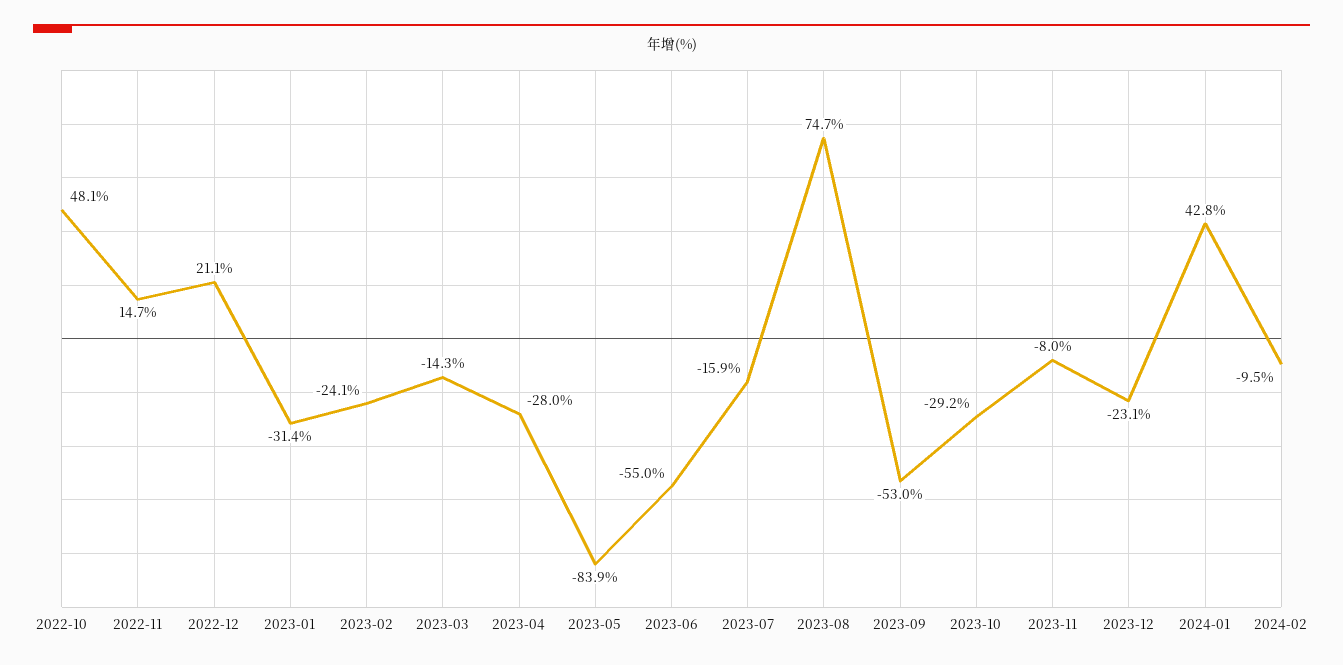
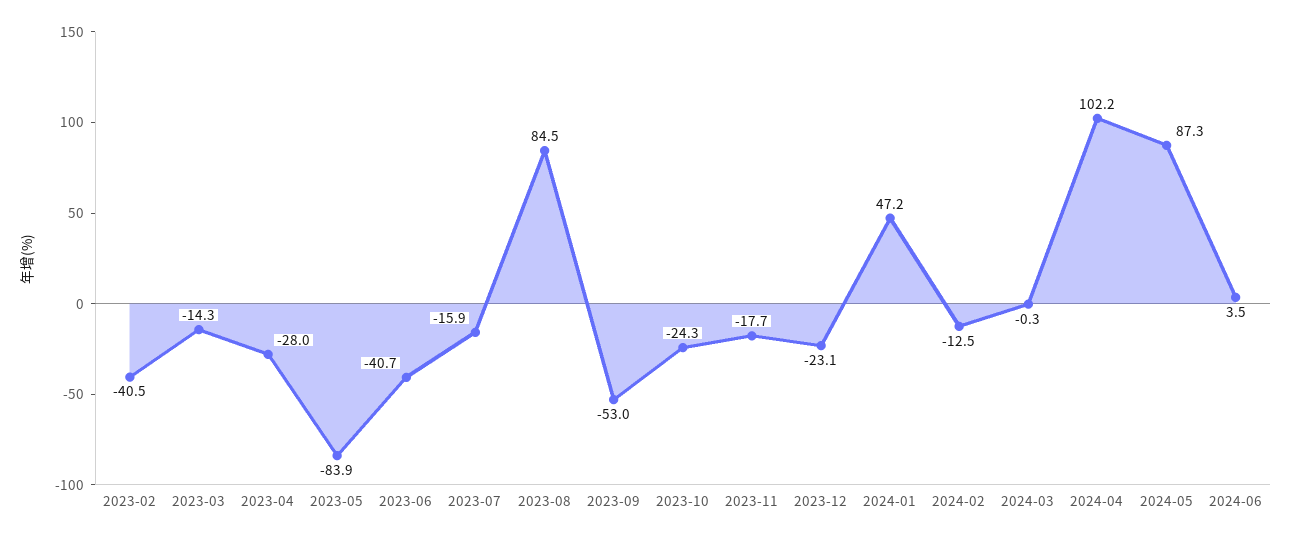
2022-10: 48.1 -> none
2022-11: 14.7 -> none
2022-12: 21.1 -> none
2023-01: -31.4 -> none
2023-02: -24.1 -> -40.5
2023-06: -55 -> -40.7
2023-08: 74.7 -> 84.5
2023-10: -29.2 -> -24.3
2023-11: -8 -> -17.7
2024-01: 42.8 -> 47.2
2024-02: -9.5 -> -12.5
2024-03: none -> -0.3
2024-04: none -> 102.2
2024-05: none -> 87.3
2024-06: none -> 3.5

